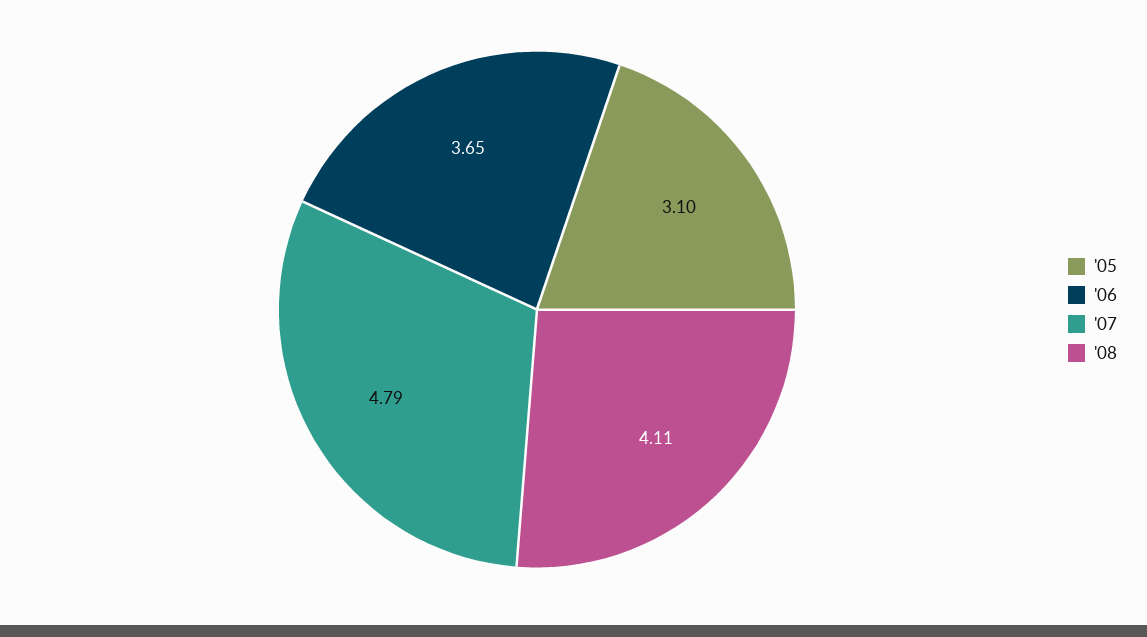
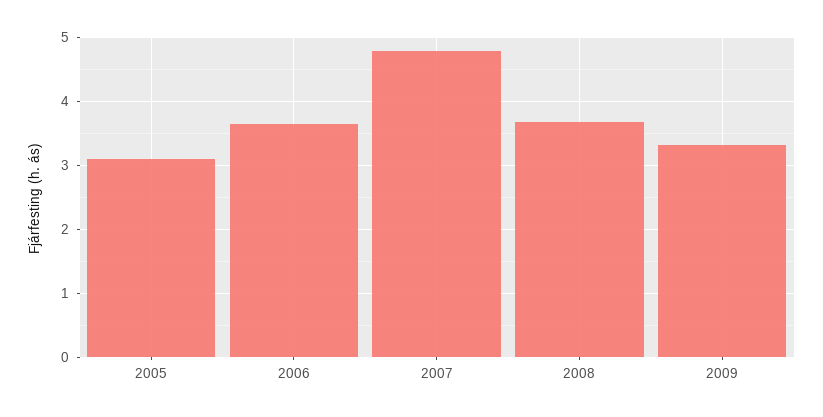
'08: 4.11 -> 3.7
2009: none -> 3.3

